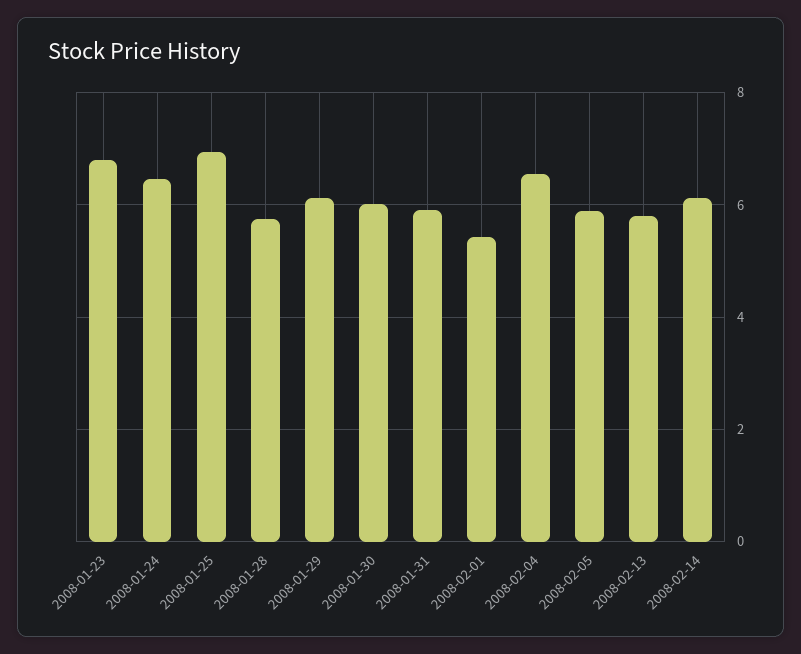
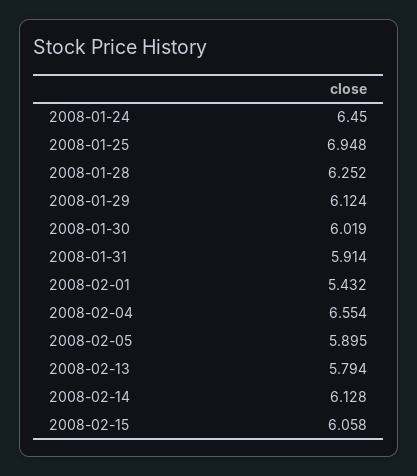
2008-01-23: 6.8 -> none
2008-01-28: 5.8 -> 6.252
2008-02-15: none -> 6.058

